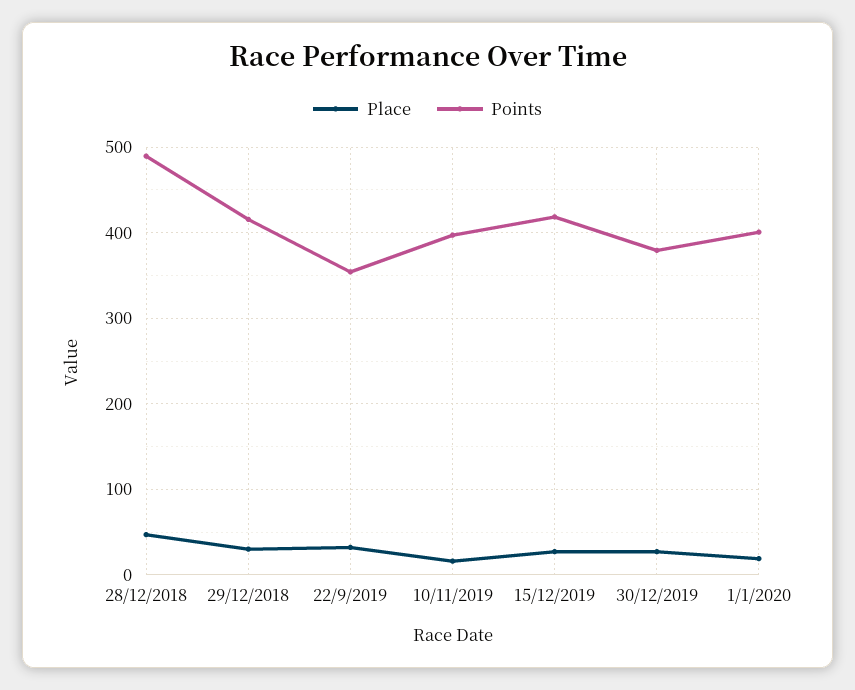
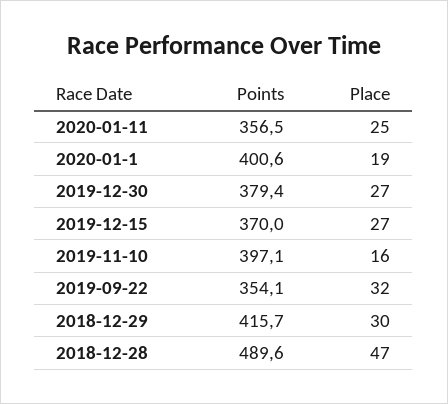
Points, 15/12/2019: 420 -> 370
Points, 2020-01-11: none -> 356.5
Place, 2020-01-11: none -> 25

